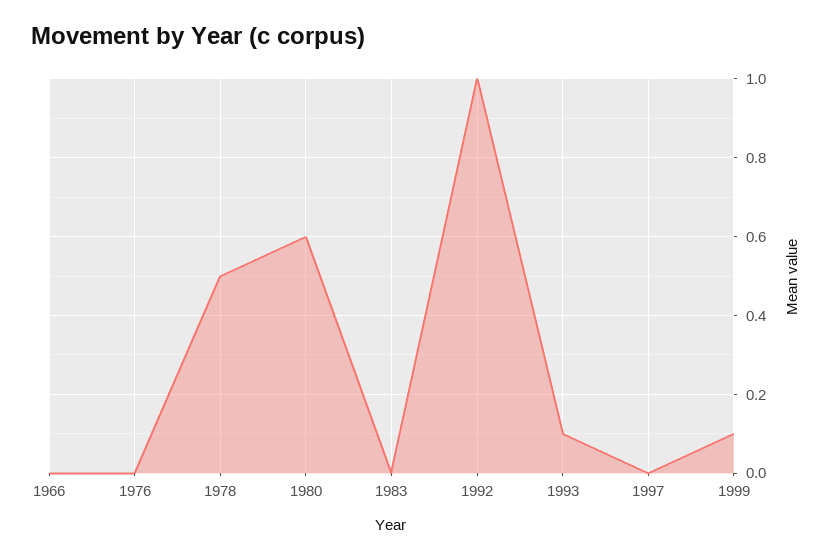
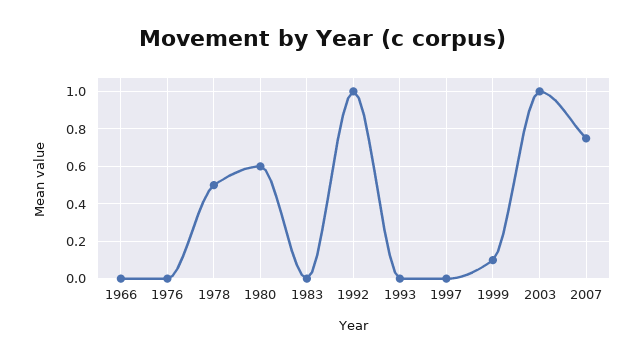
1993: 0.1 -> 0
2003: none -> 1
2007: none -> 0.75

